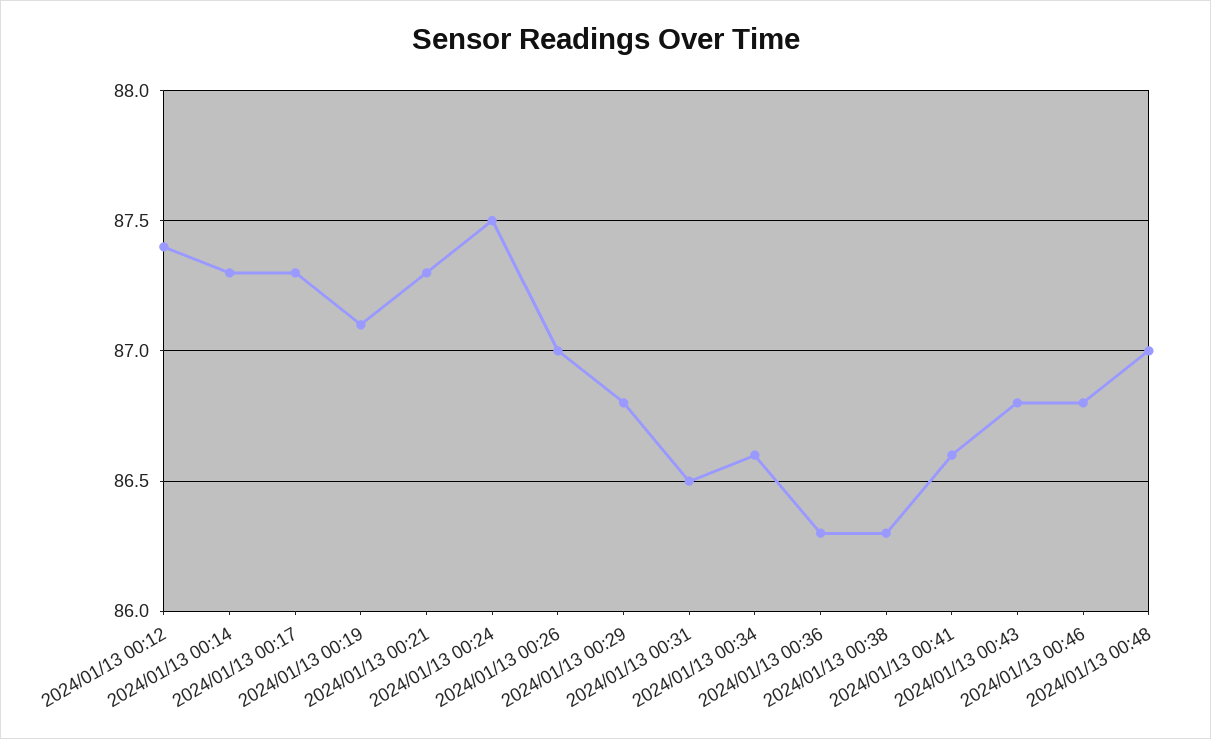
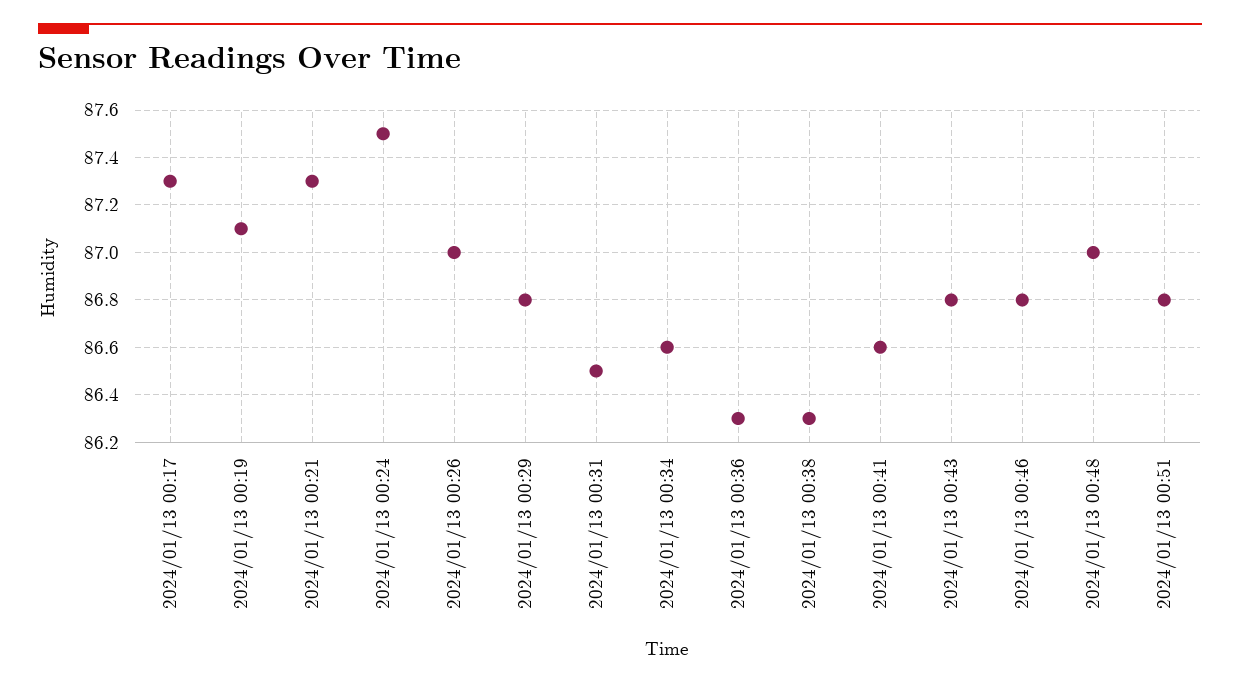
2024/01/13 00:12: 87.4 -> none
2024/01/13 00:14: 87.3 -> none
2024/01/13 00:51: none -> 86.8

